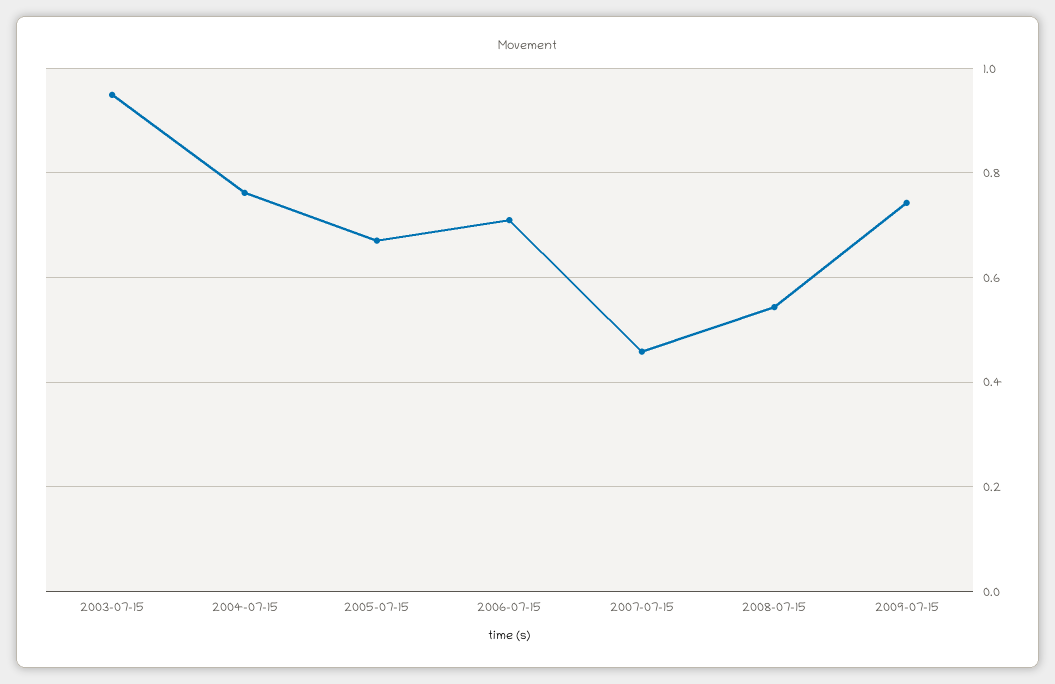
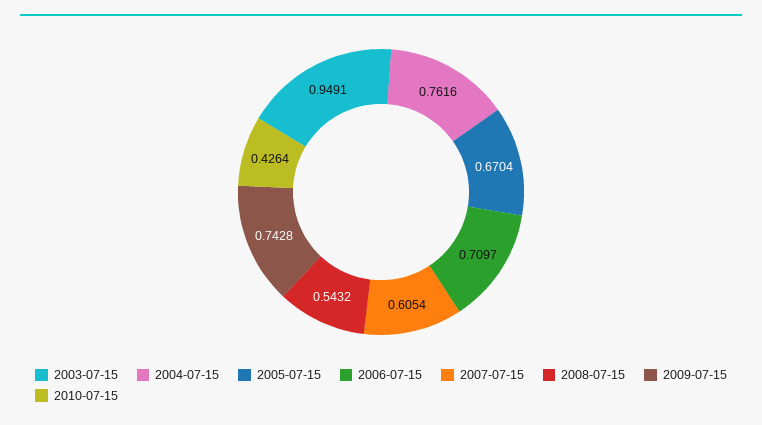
2007-07-15: 0.46 -> 0.6054
2010-07-15: none -> 0.4264

